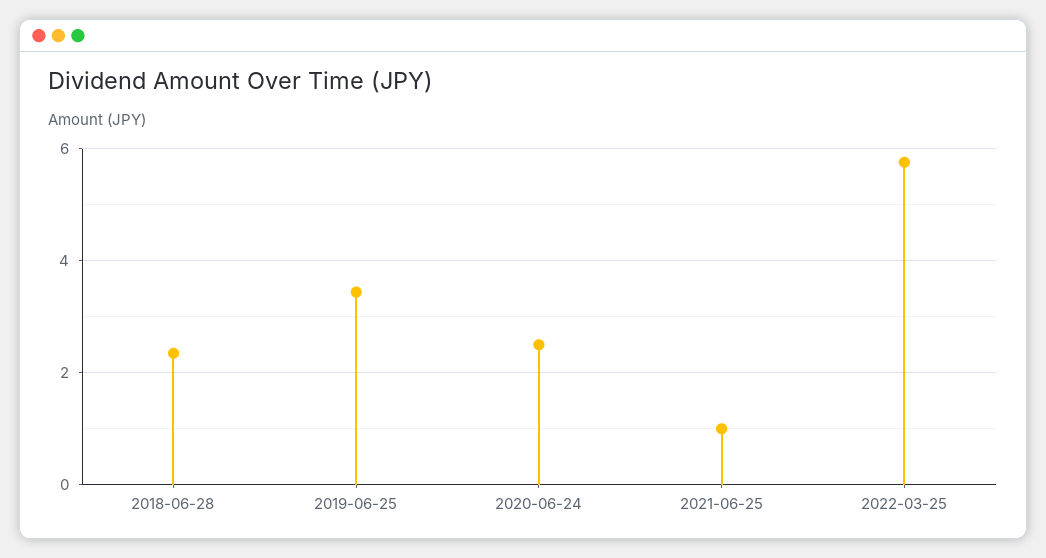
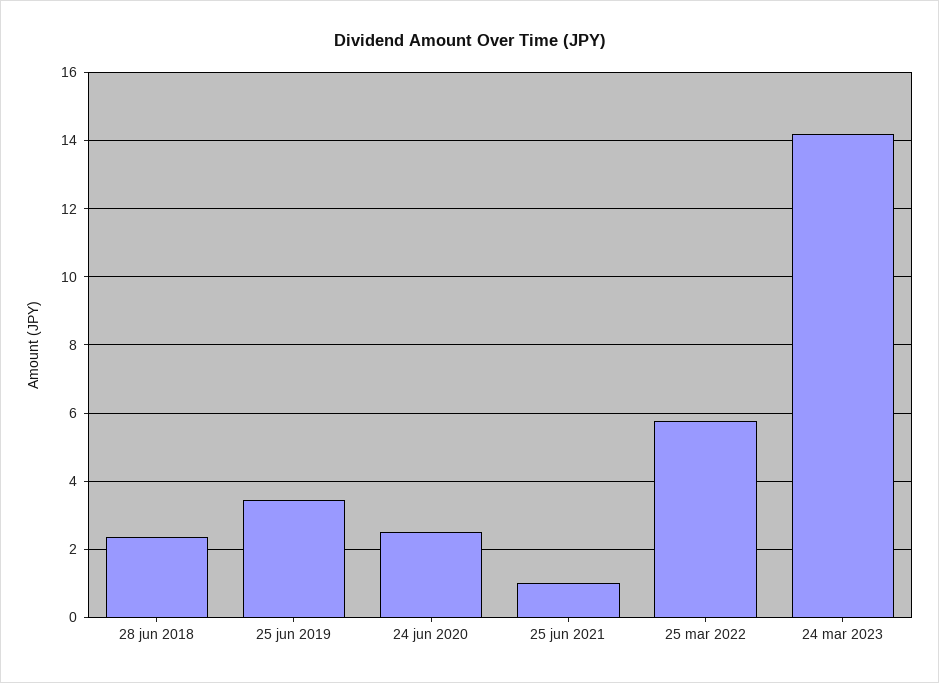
24 mar 2023: none -> 14.2

